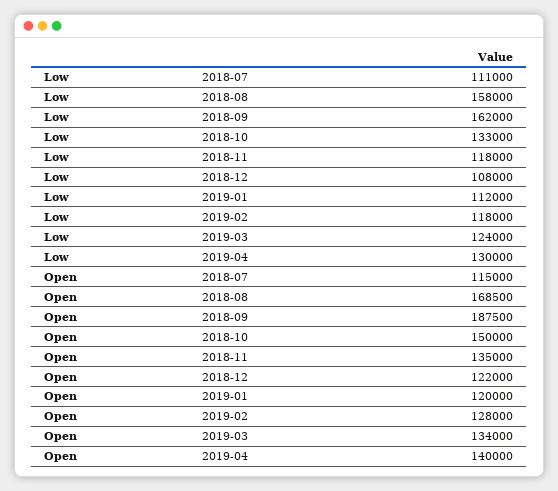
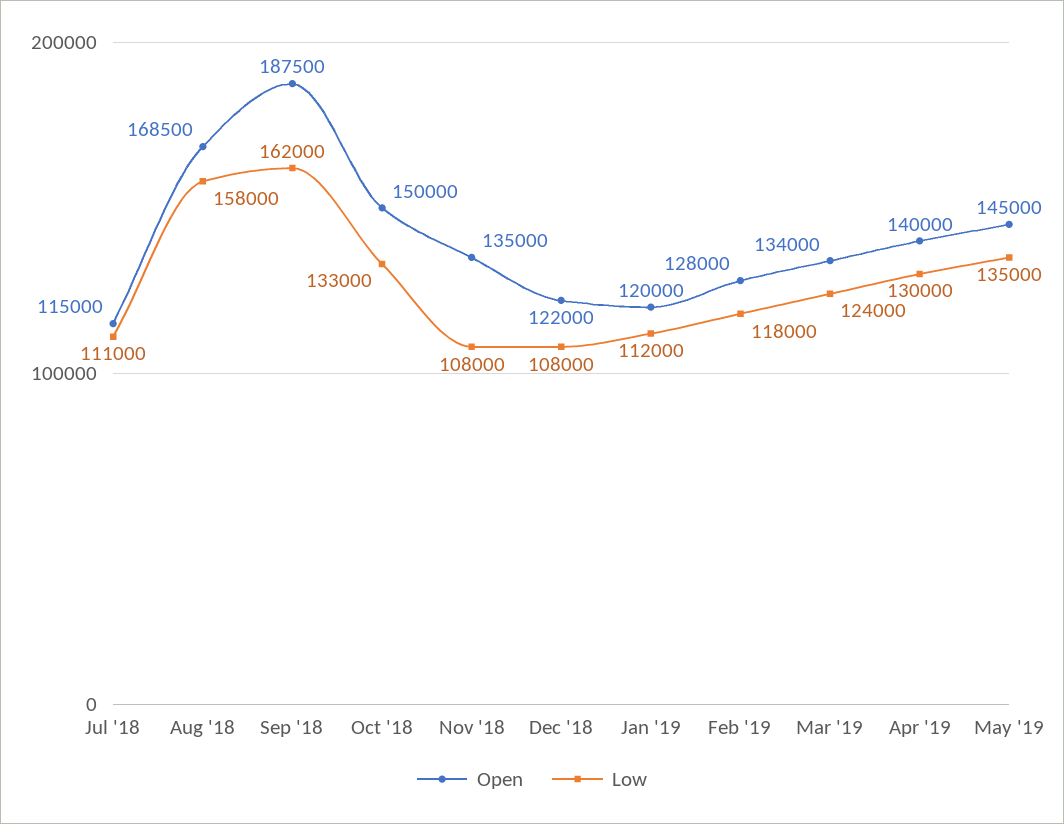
Low, 2018-11: 118000 -> 108000
Open, May '19: none -> 145000
Low, May '19: none -> 135000

